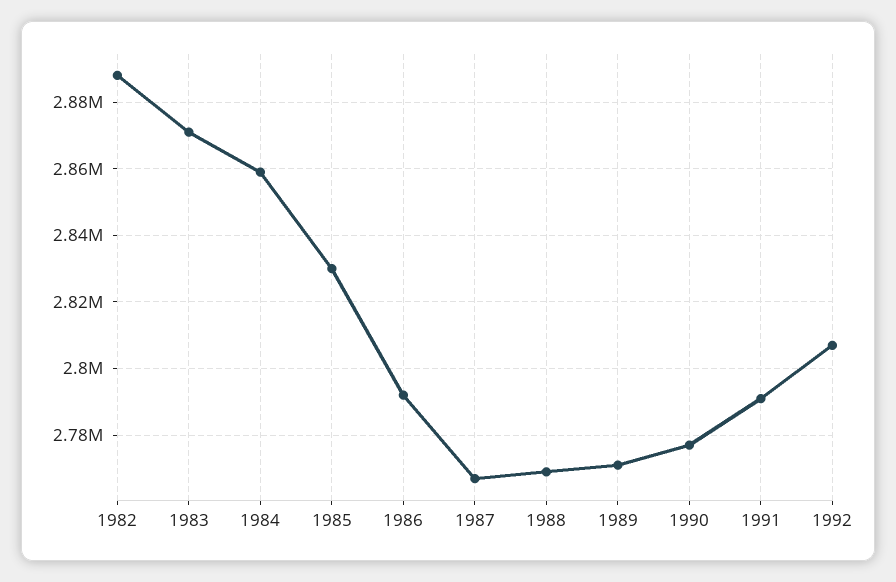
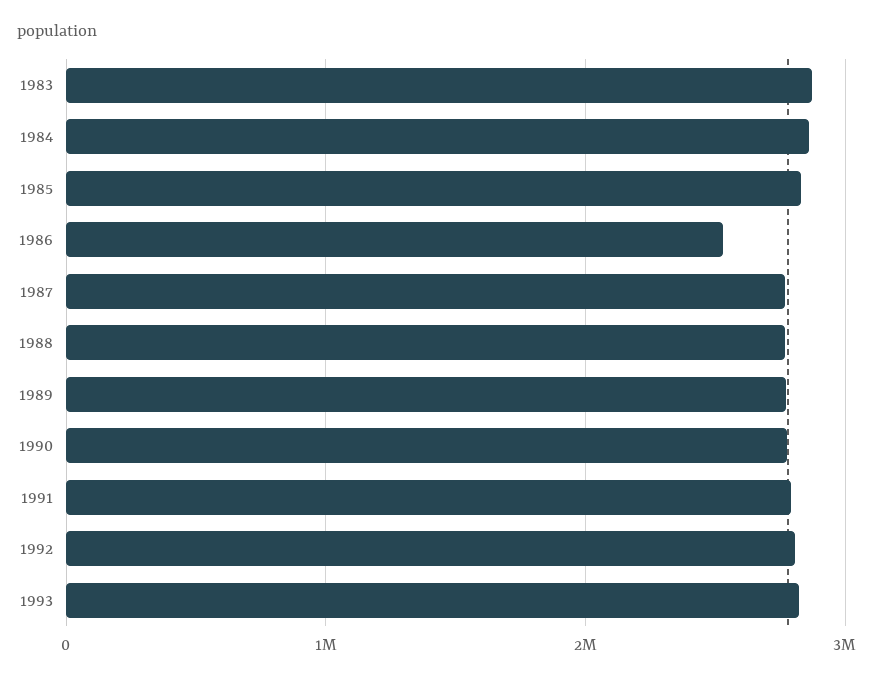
1982: 2888000 -> none
1986: 2792000 -> 2500000
1993: none -> 2800000

